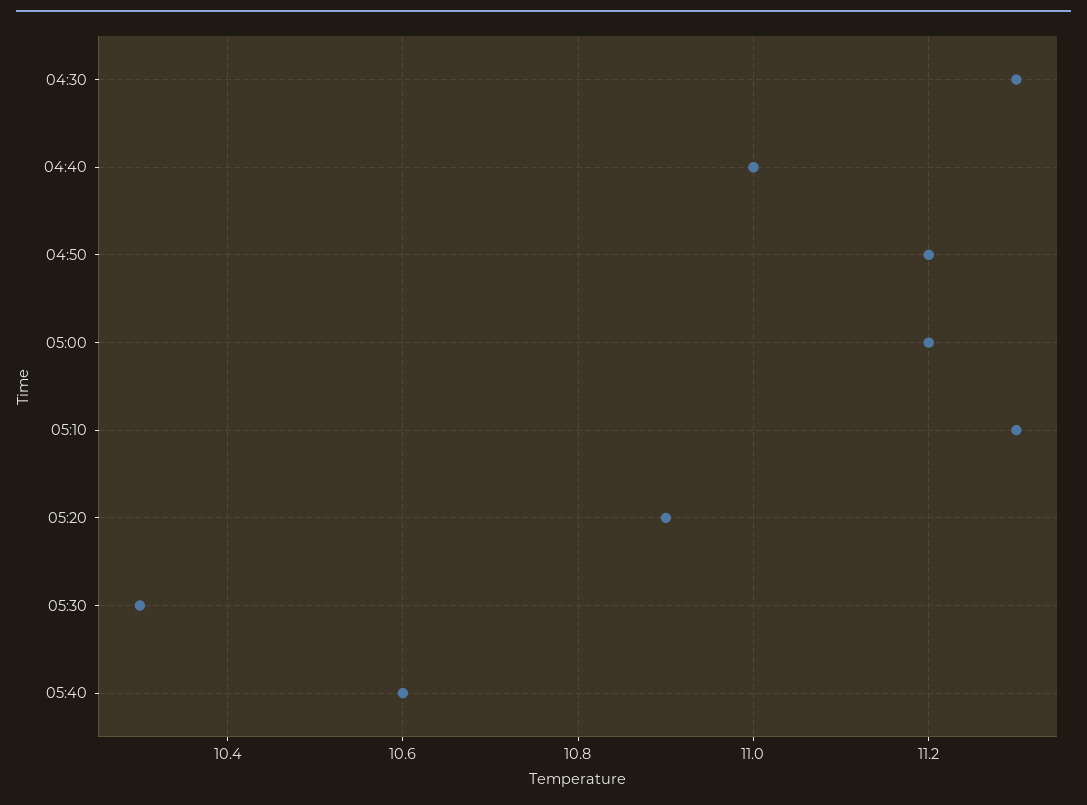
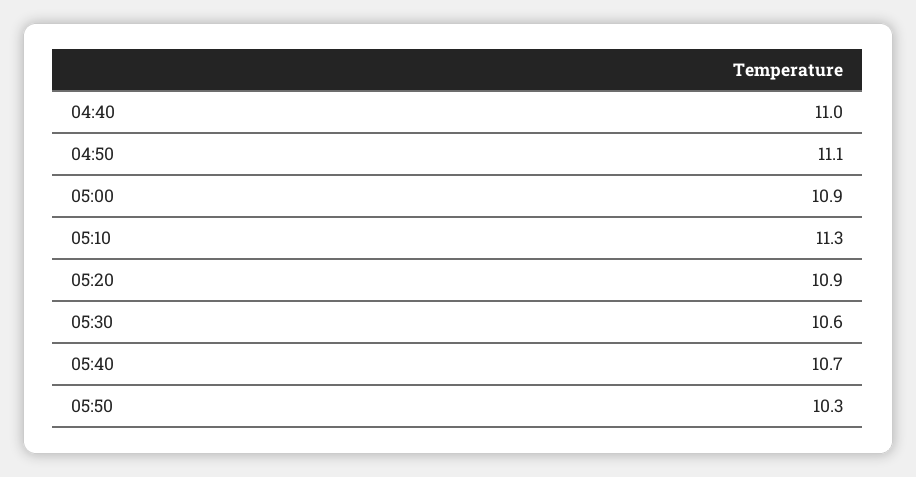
04:30: 11.3 -> none
04:50: 11.2 -> 11.1
05:00: 11.2 -> 10.9
05:30: 10.3 -> 10.6
05:40: 10.6 -> 10.7
05:50: none -> 10.3

